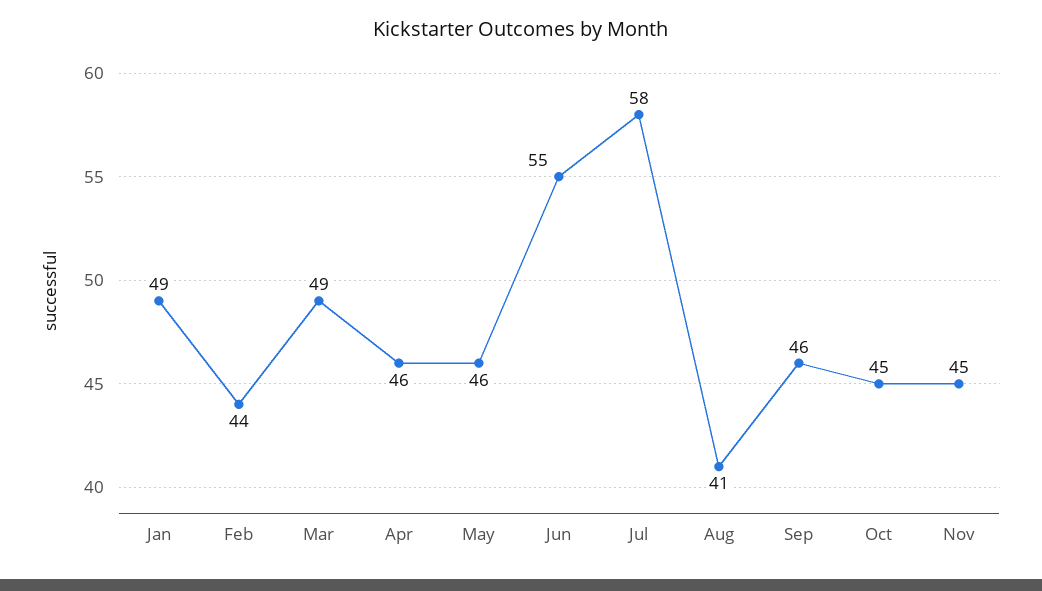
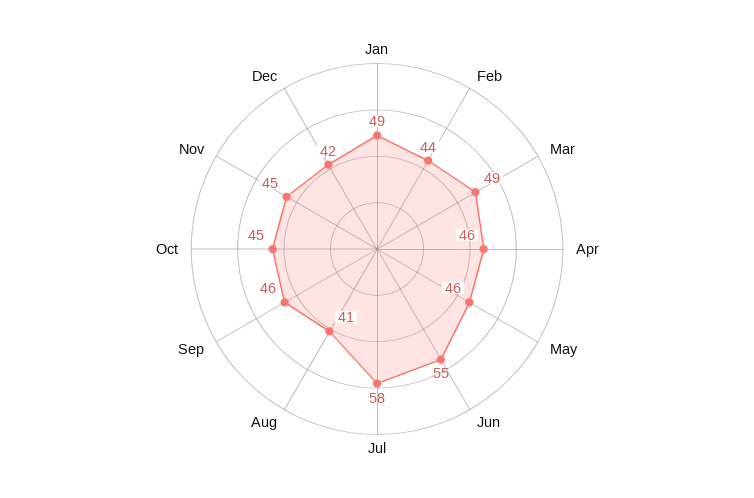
Dec: none -> 42

